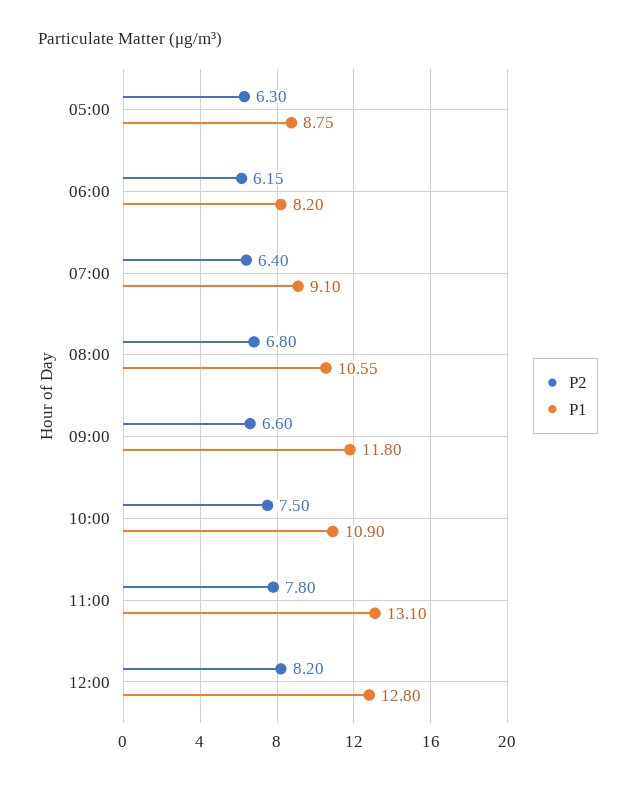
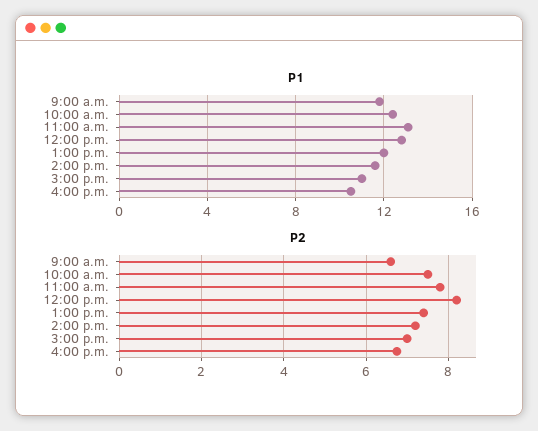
P2, 05:00: 6.3 -> none
P1, 05:00: 8.75 -> none
P2, 06:00: 6.15 -> none
P1, 06:00: 8.2 -> none
P2, 07:00: 6.4 -> none
P1, 07:00: 9.1 -> none
P2, 08:00: 6.8 -> none
P1, 08:00: 10.55 -> none
P1, 10:00: 10.9 -> 12.5
P1, 1:00 p.m.: none -> 12
P1, 2:00 p.m.: none -> 11.5
P1, 3:00 p.m.: none -> 11
P1, 4:00 p.m.: none -> 10.5
P2, 1:00 p.m.: none -> 7.4
P2, 2:00 p.m.: none -> 7.2
P2, 3:00 p.m.: none -> 7
P2, 4:00 p.m.: none -> 6.8

